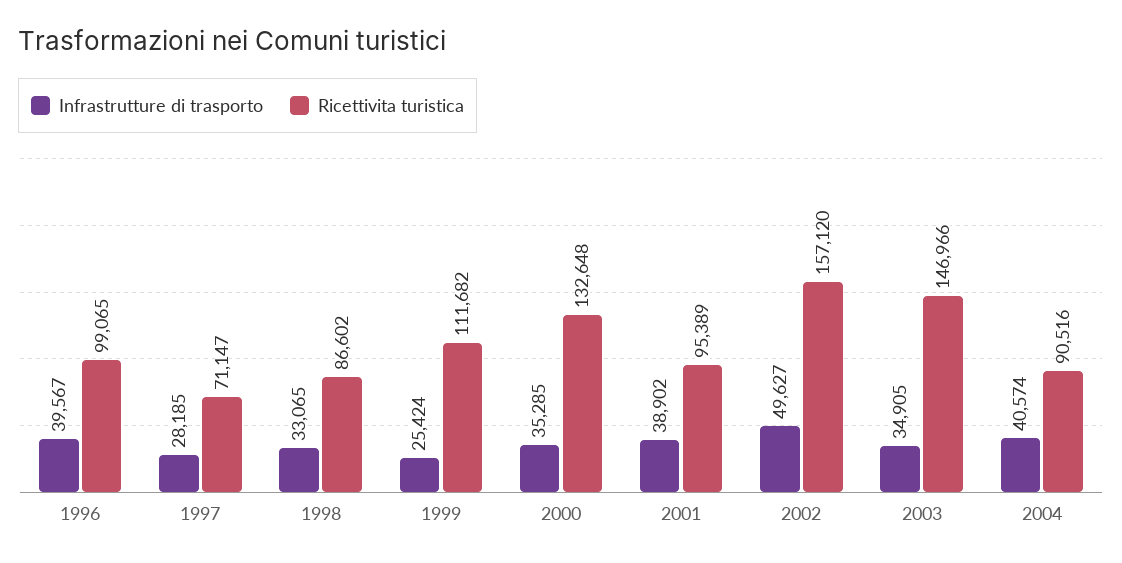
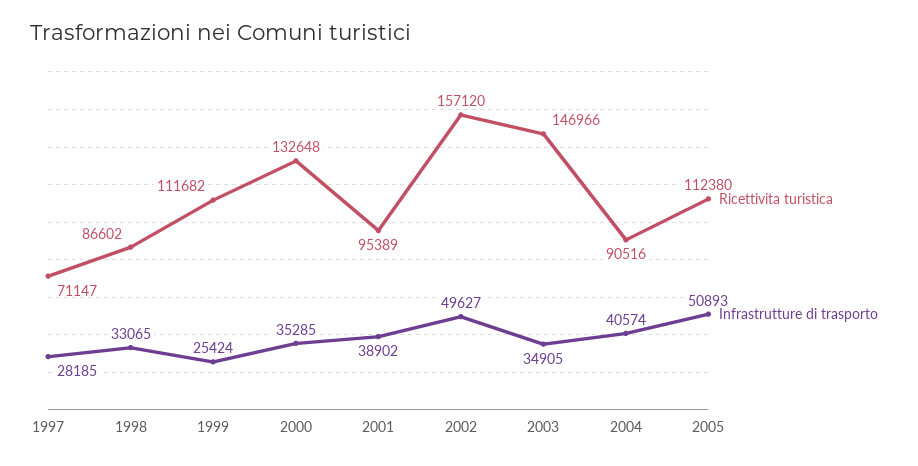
Infrastrutture di trasporto, 1996: 39567 -> none
Ricettivita turistica, 1996: 99065 -> none
Ricettivita turistica, 2005: none -> 112380
Infrastrutture di trasporto, 2005: none -> 50893

